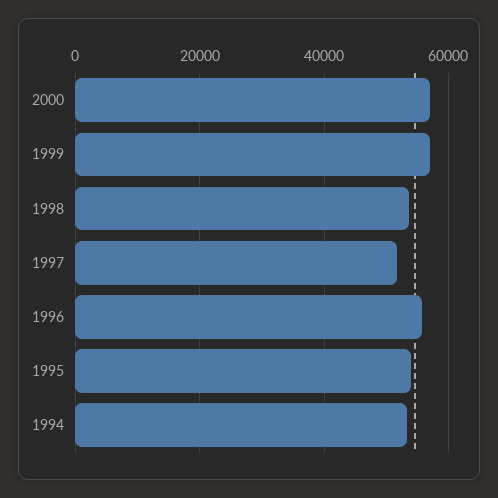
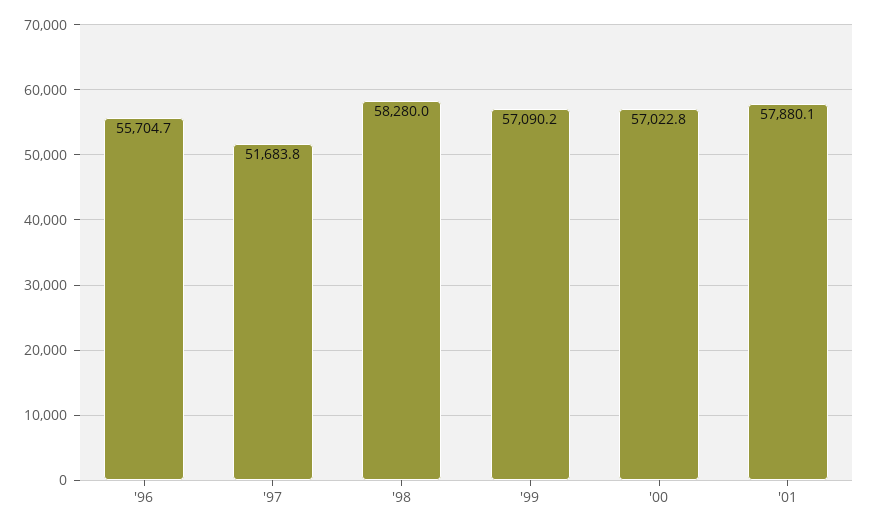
1998: 54000 -> 58280
1995: 54000 -> none
1994: 54000 -> none
'01: none -> 57880.1

